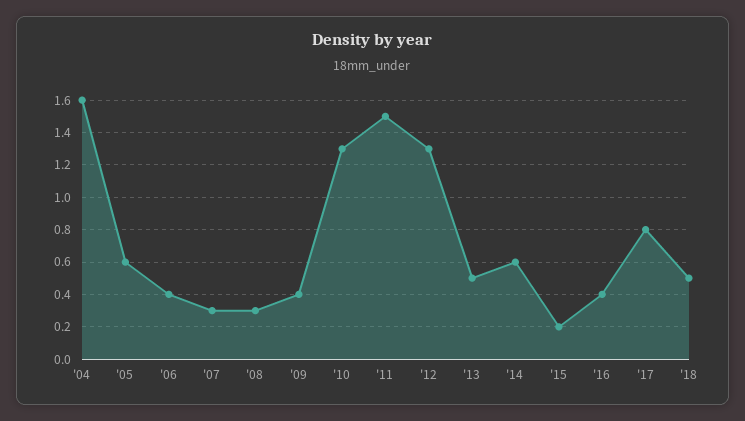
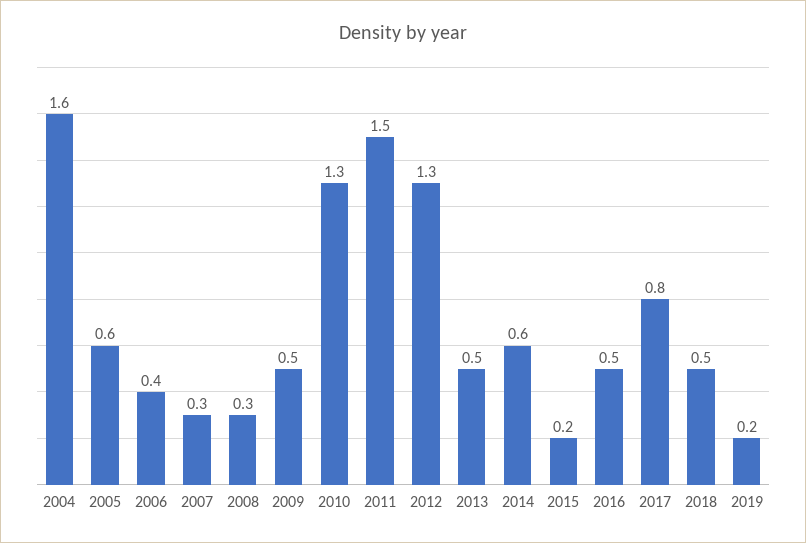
'09: 0.4 -> 0.5
'16: 0.4 -> 0.5
2019: none -> 0.2

